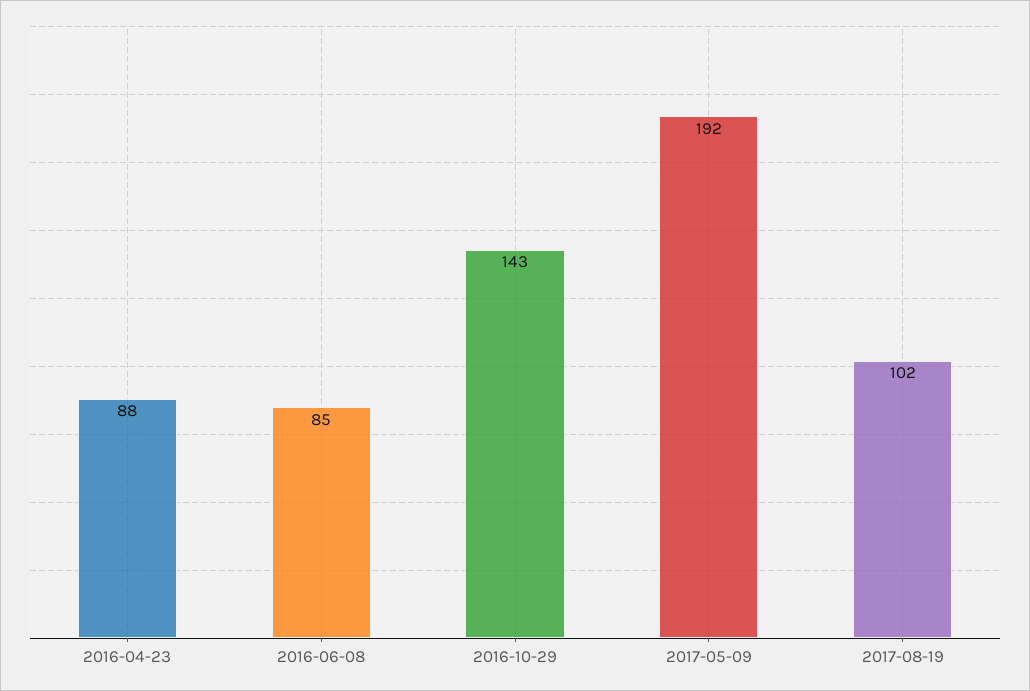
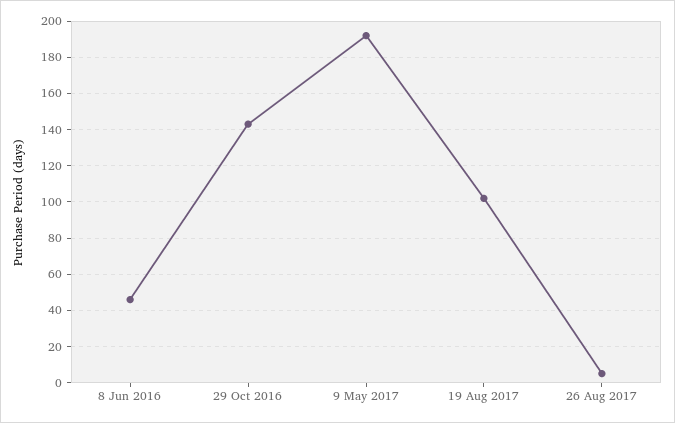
2016-04-23: 88 -> none
2016-06-08: 85 -> 45
26 Aug 2017: none -> 5

